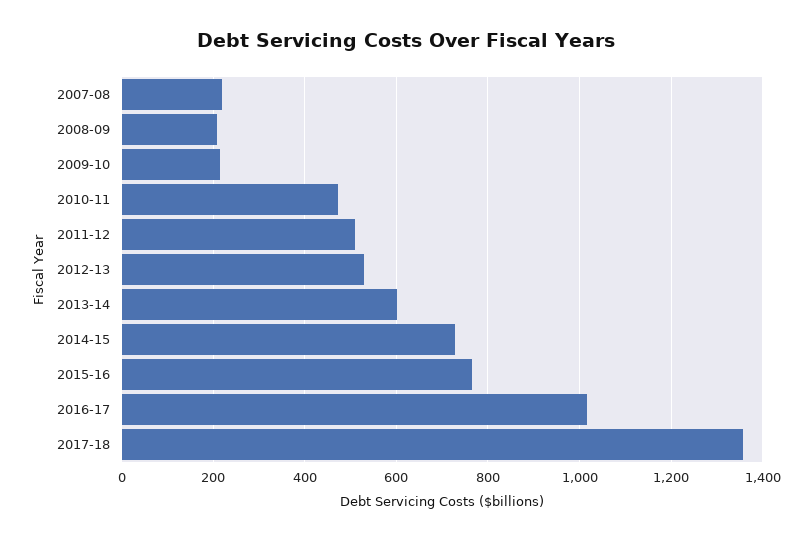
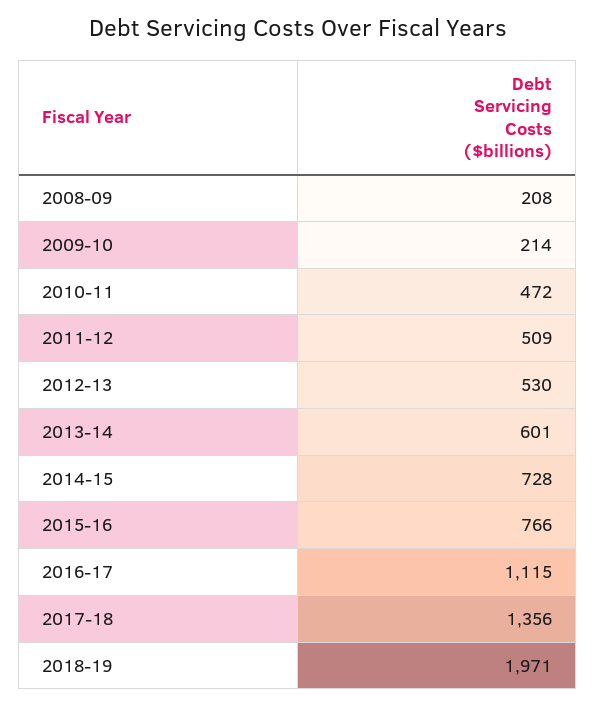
2007-08: 220 -> none
2016-17: 1020 -> 1115
2018-19: none -> 1971

